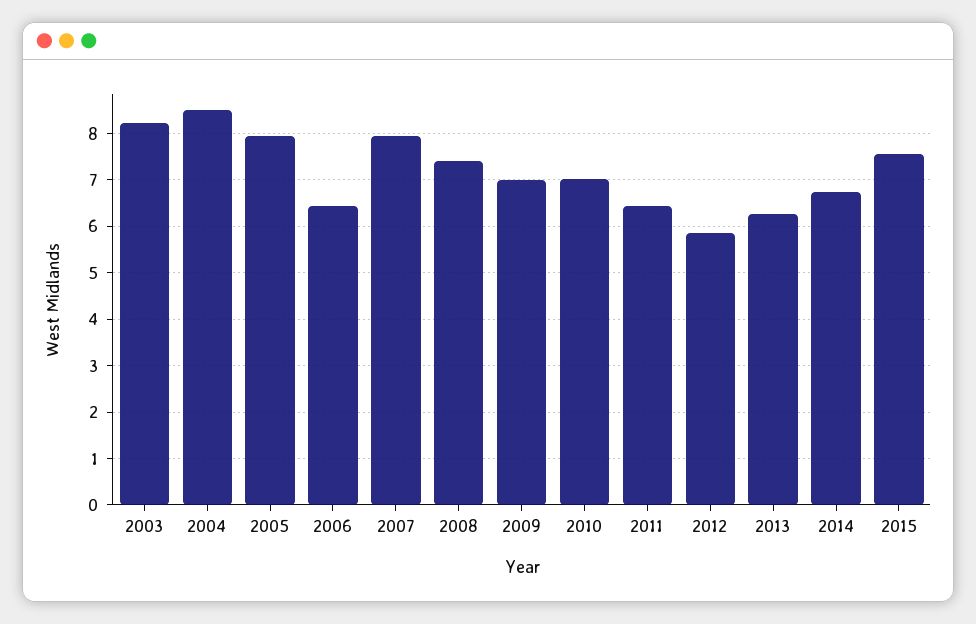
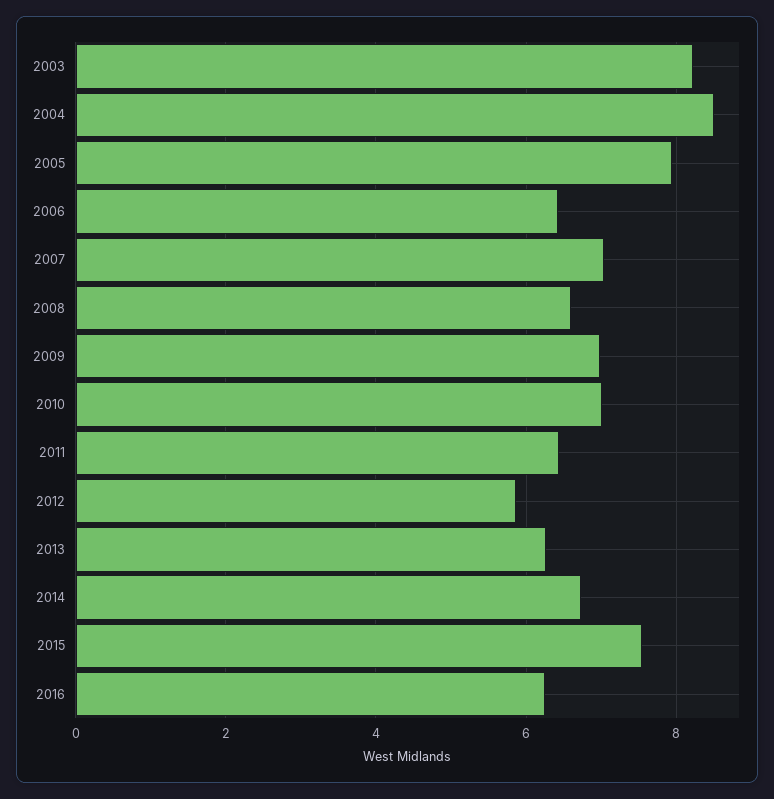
2007: 8 -> 7
2008: 7.4 -> 6.6
2016: none -> 6.2

